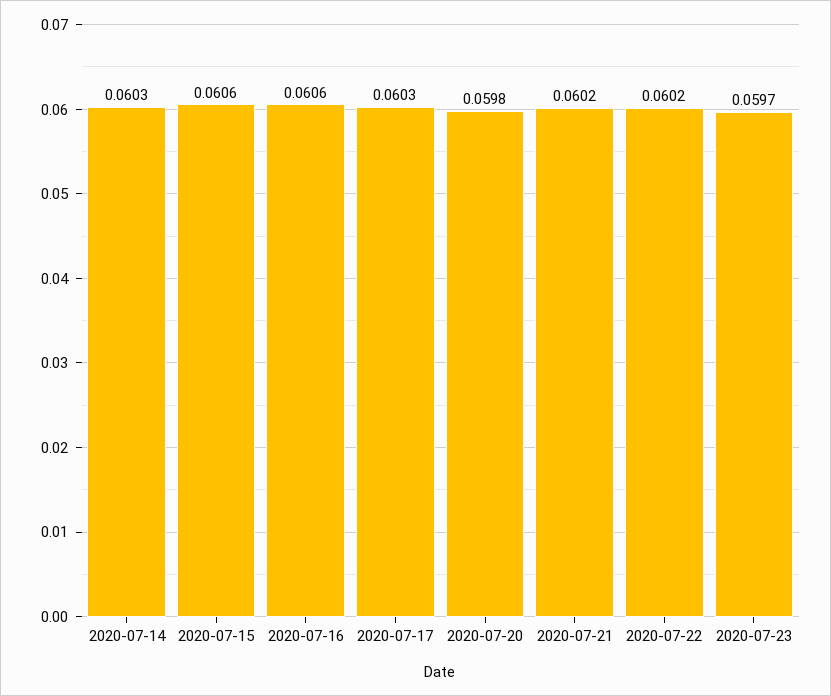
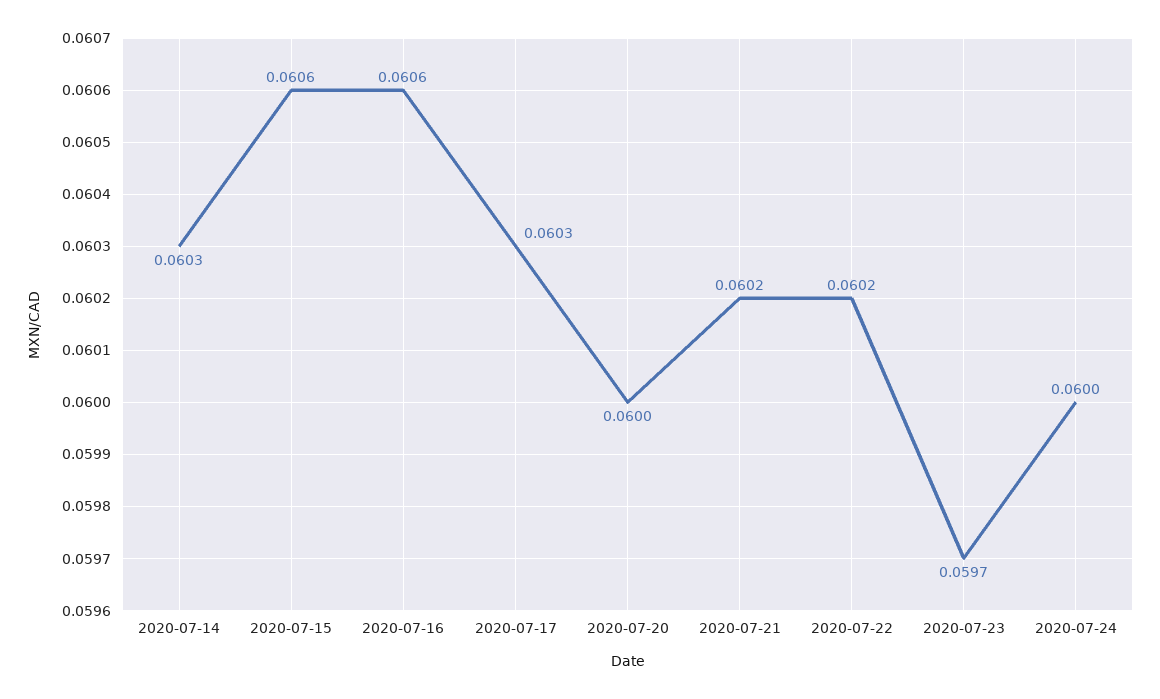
2020-07-20: 0.0598 -> 0.06
2020-07-24: none -> 0.06

